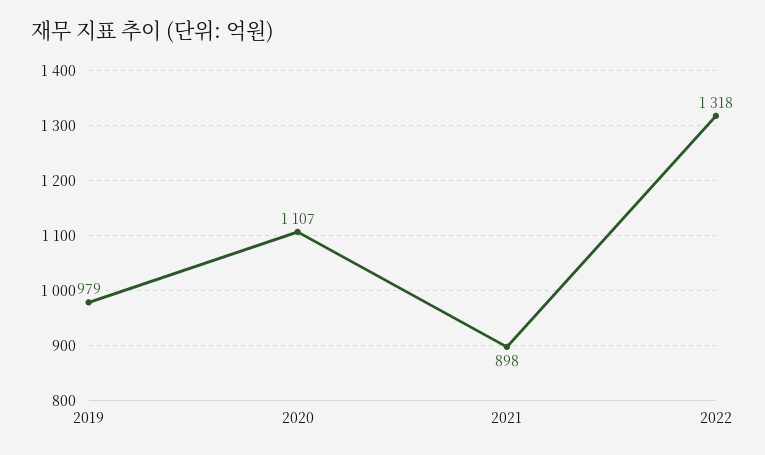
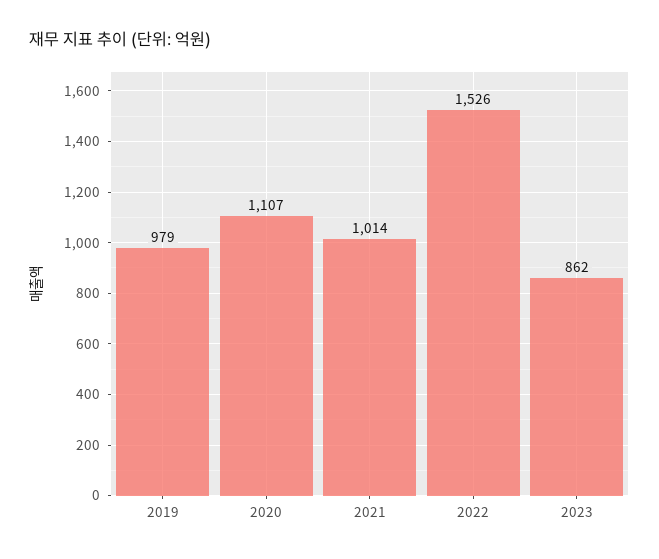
2021: 898 -> 1014
2022: 1318 -> 1526
2023: none -> 862

